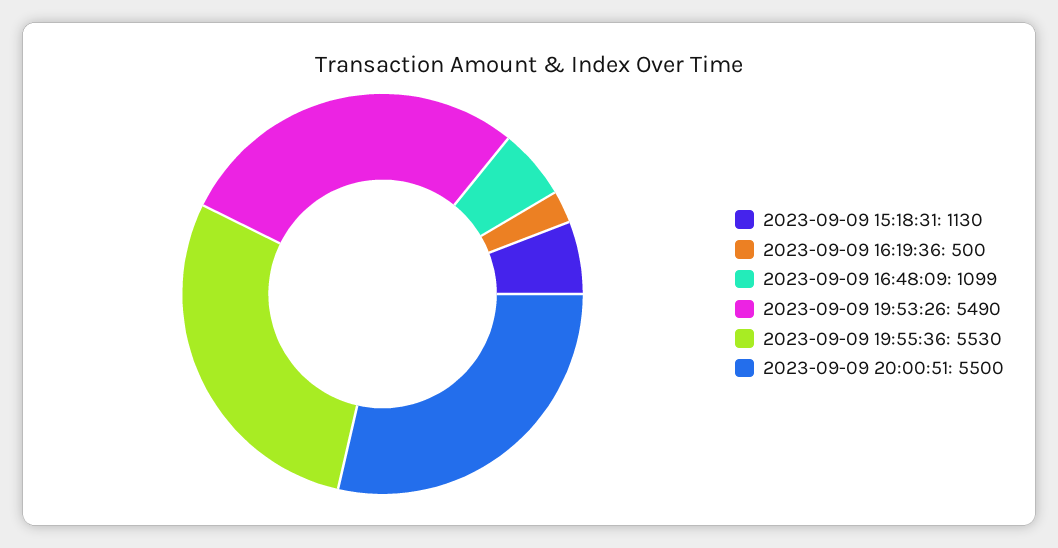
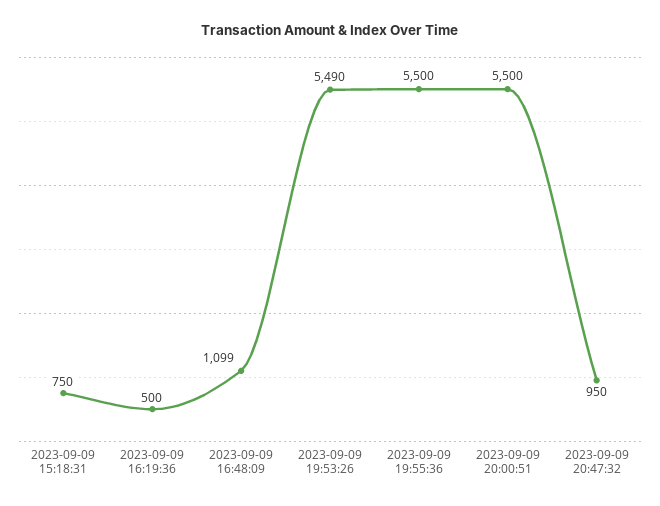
2023-09-09 15:18:31: 1130 -> 750
2023-09-09 19:55:36: 5530 -> 5500
2023-09-09 20:47:32: none -> 950

